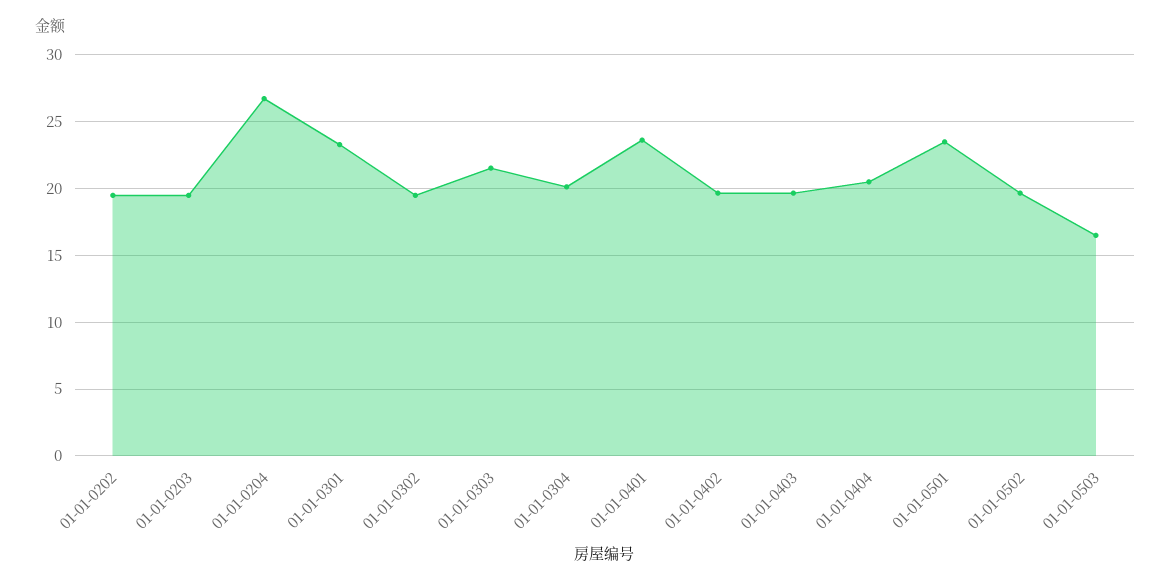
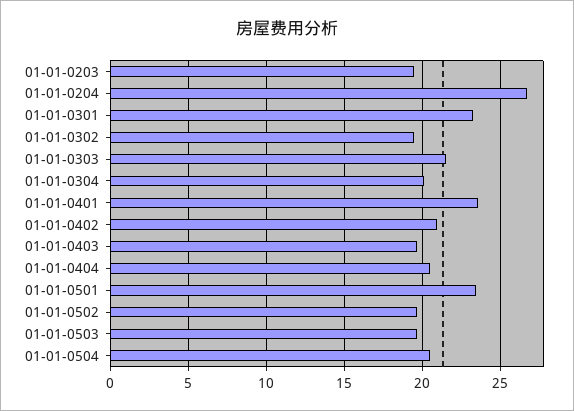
01-01-0202: 19.5 -> none
01-01-0402: 19.5 -> 21
01-01-0503: 16.5 -> 19.5
01-01-0504: none -> 20.5

